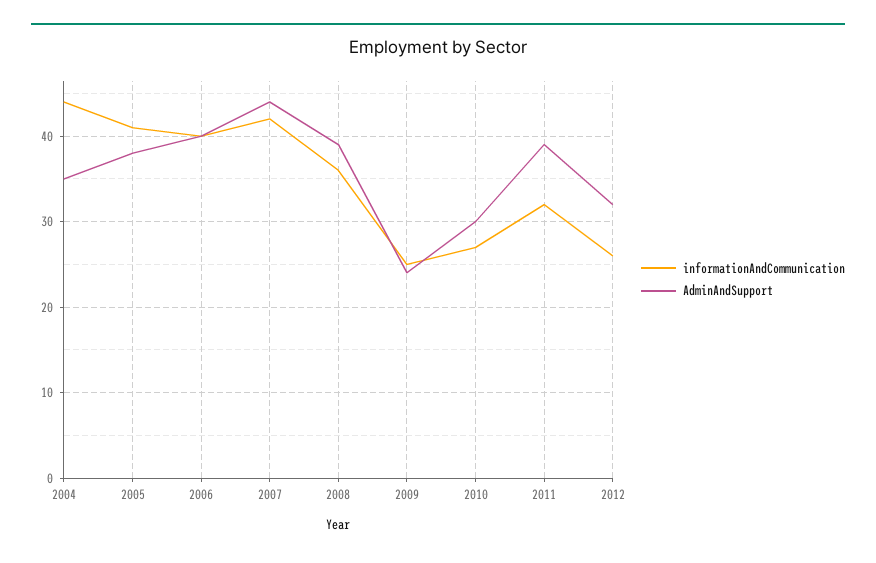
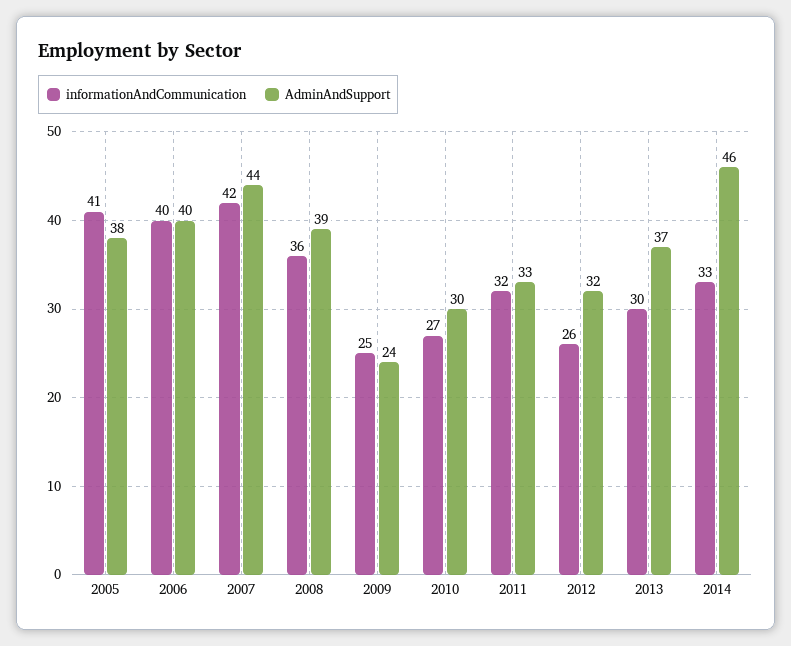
informationAndCommunication, 2004: 44 -> none
AdminAndSupport, 2004: 35 -> none
AdminAndSupport, 2011: 39 -> 33
informationAndCommunication, 2013: none -> 30
AdminAndSupport, 2013: none -> 37
informationAndCommunication, 2014: none -> 33
AdminAndSupport, 2014: none -> 46

